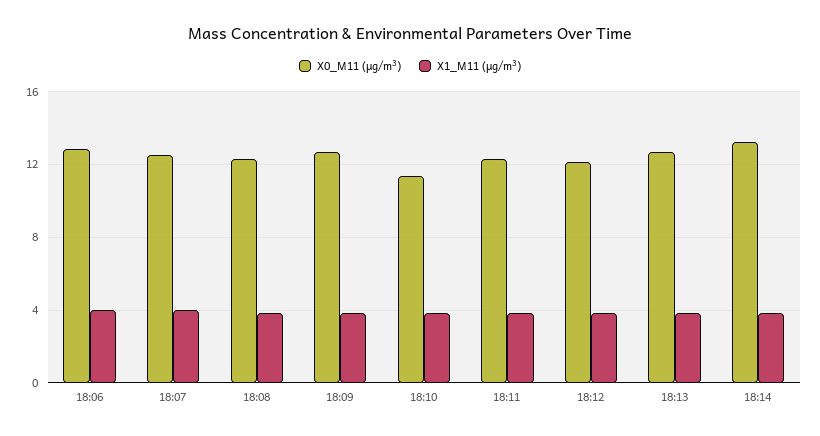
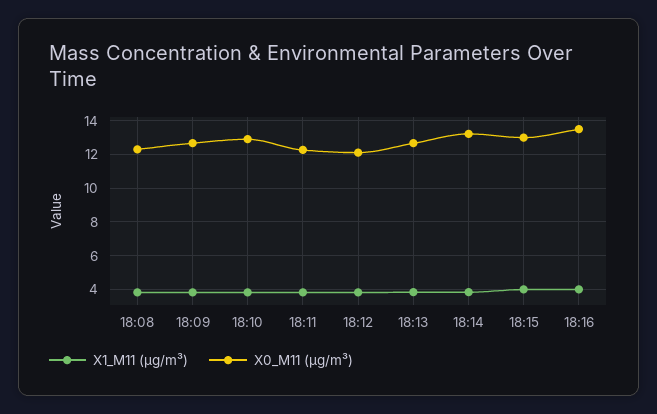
X0_M11 (μg/m³), 18:06: 13 -> none
X1_M11 (μg/m³), 18:06: 4 -> none
X0_M11 (μg/m³), 18:07: 12.5 -> none
X1_M11 (μg/m³), 18:07: 4 -> none
X0_M11 (μg/m³), 18:10: 11.5 -> 13
X1_M11 (μg/m³), 18:15: none -> 4
X0_M11 (μg/m³), 18:15: none -> 13
X1_M11 (μg/m³), 18:16: none -> 4
X0_M11 (μg/m³), 18:16: none -> 13.5

